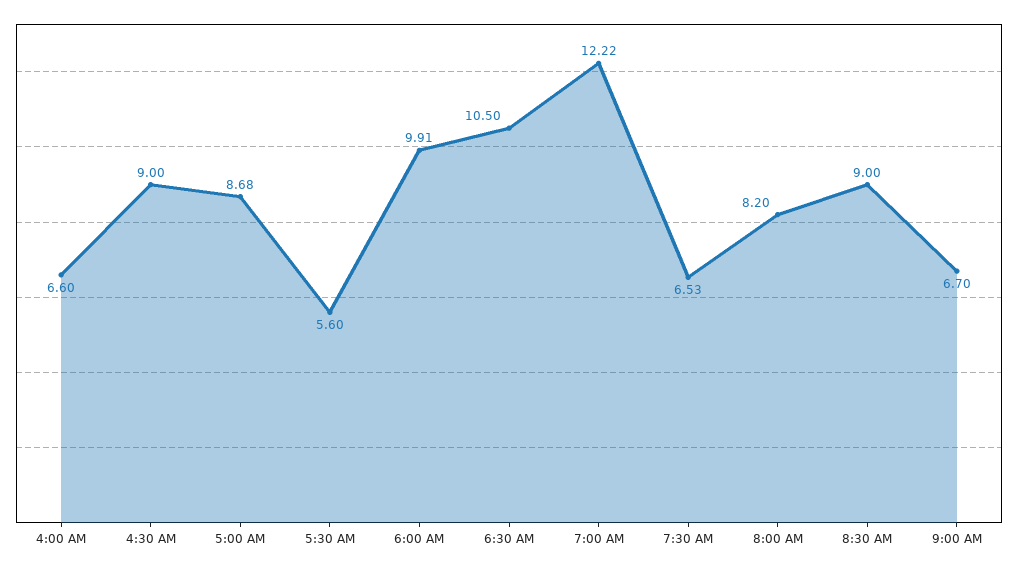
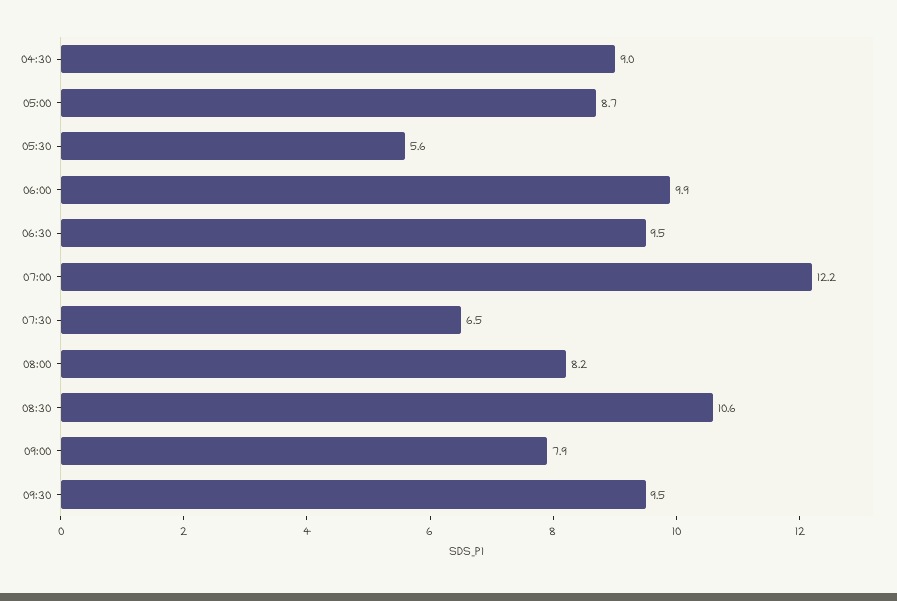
4:00 AM: 6.6 -> none
6:30 AM: 10.5 -> 9.5
8:30 AM: 9 -> 10.6
9:00 AM: 6.7 -> 7.9
09:30: none -> 9.5

